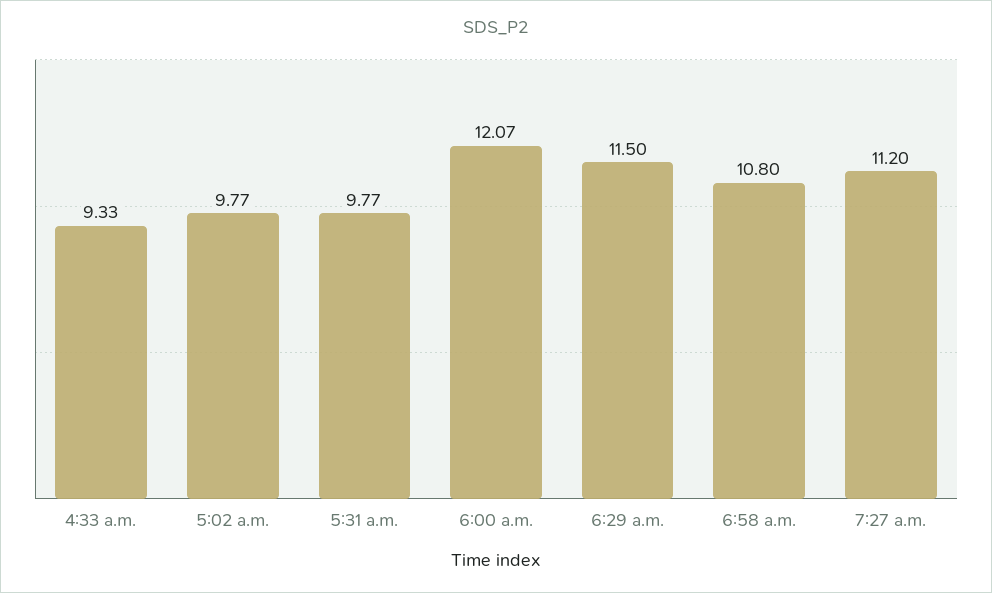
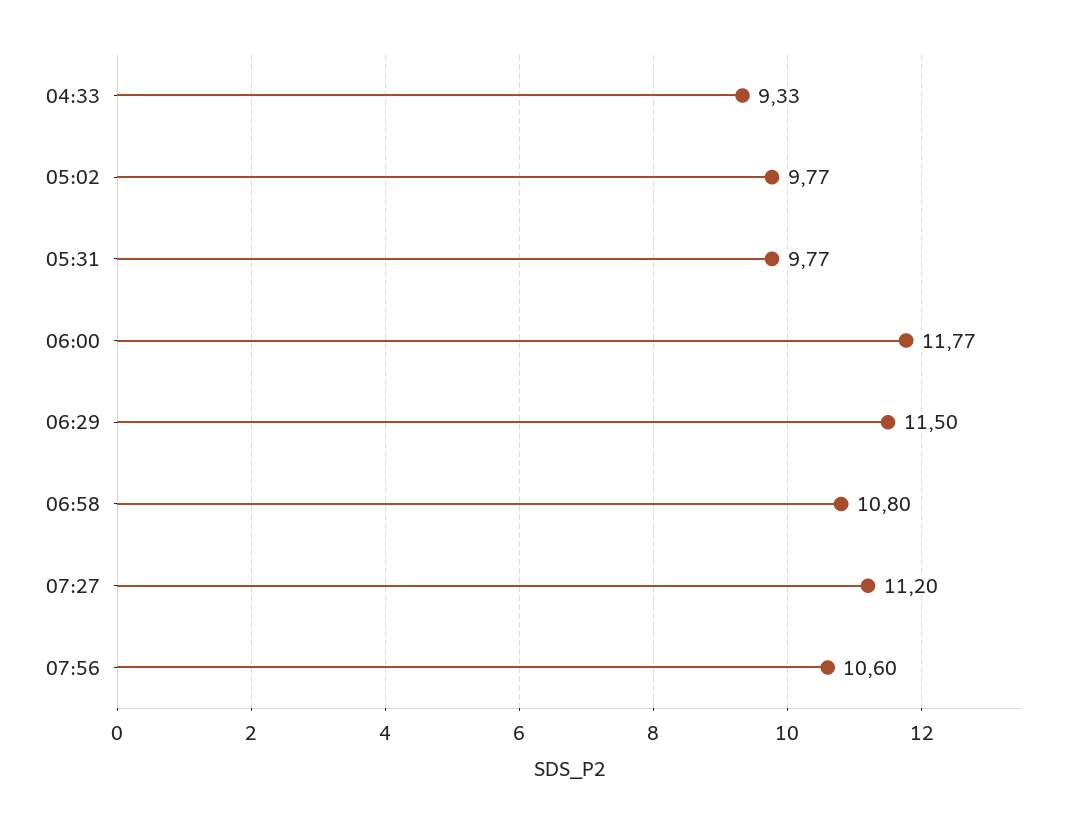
6:00 a.m.: 12.07 -> 11.77
07:56: none -> 10.6

